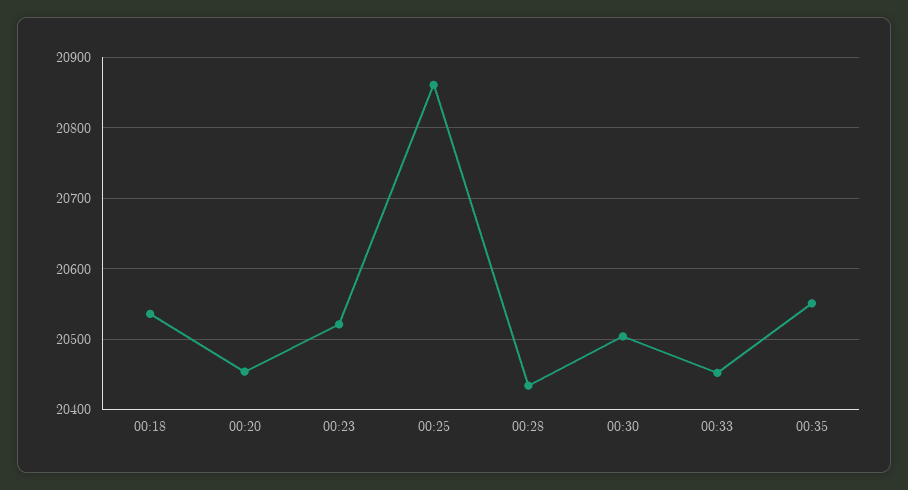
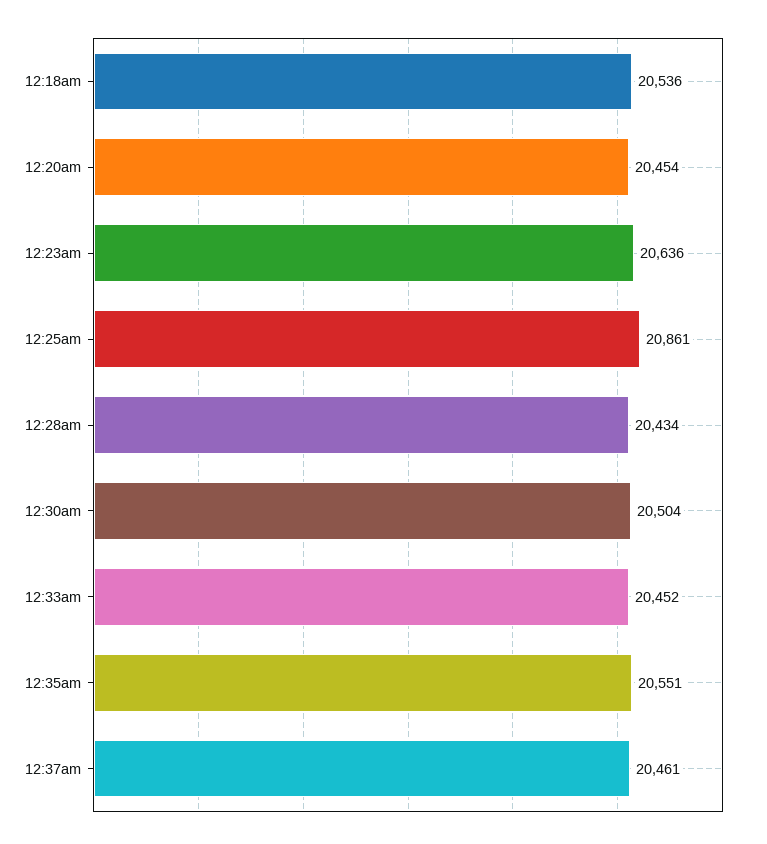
00:23: 20520 -> 20636
12:37am: none -> 20461

